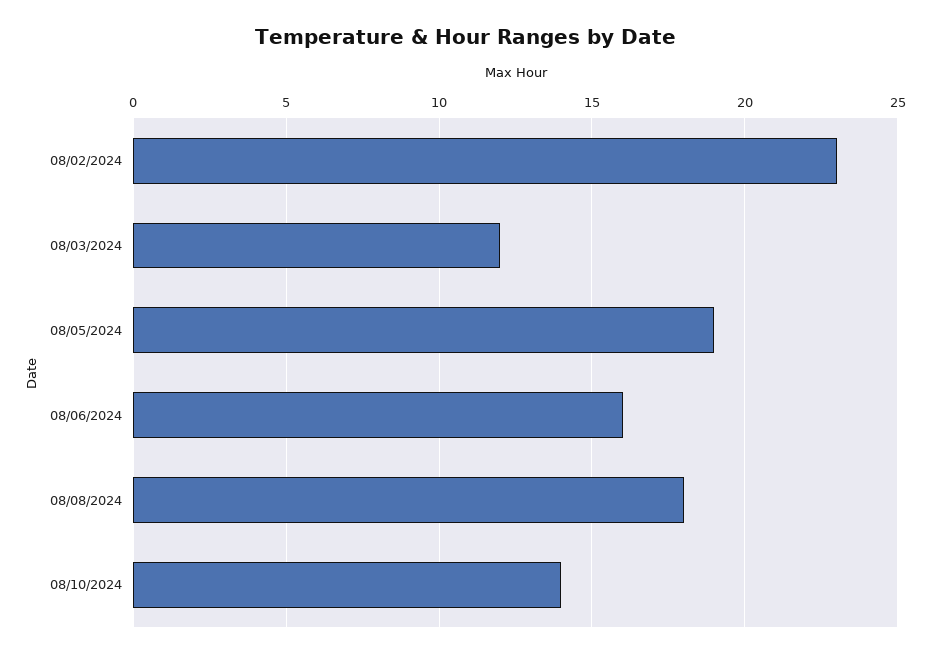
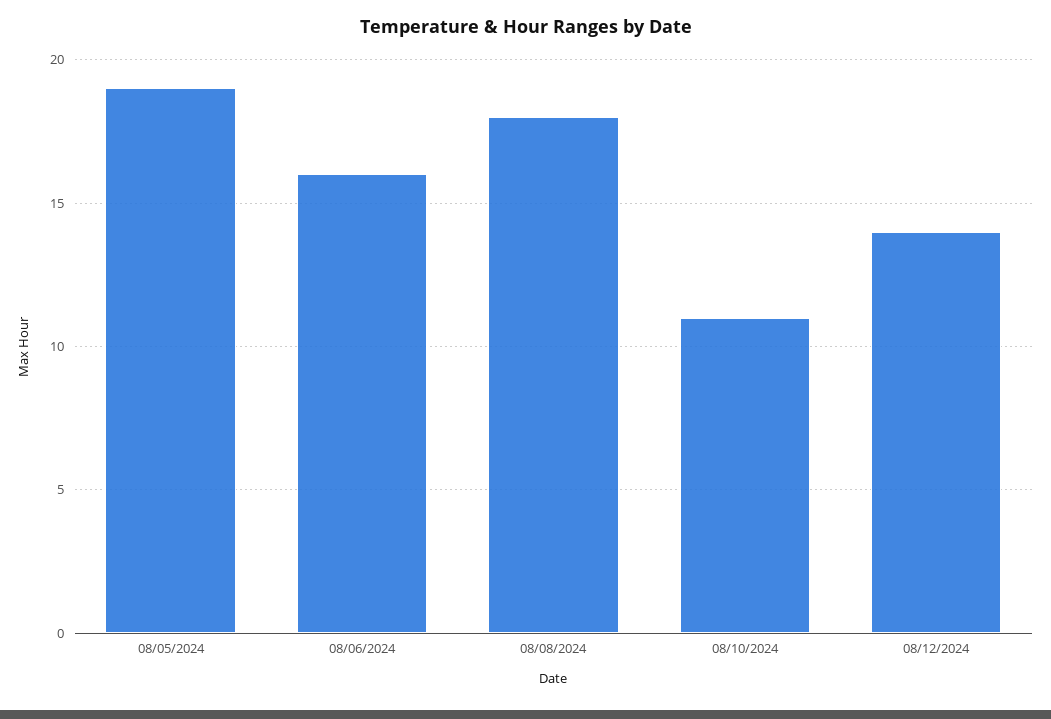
08/02/2024: 23 -> none
08/03/2024: 12 -> none
08/10/2024: 14 -> 11
08/12/2024: none -> 14

